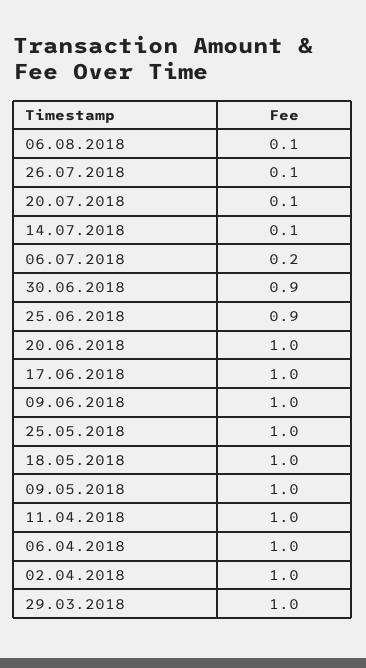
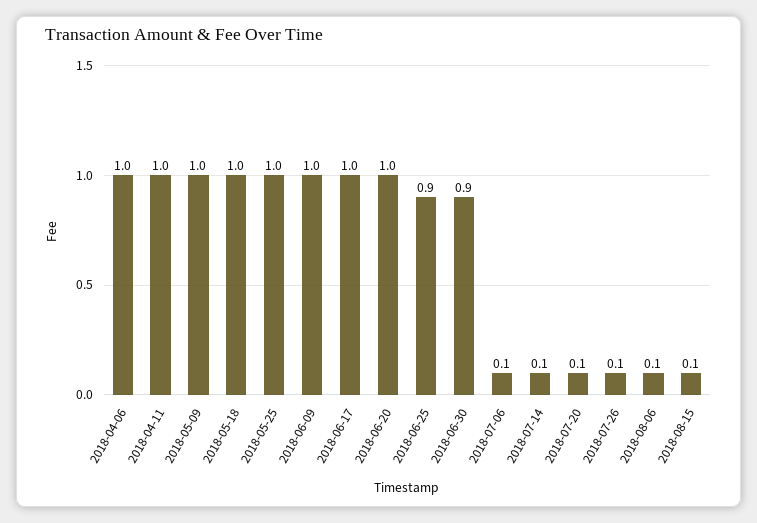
06.07.2018: 0.2 -> 0.1
02.04.2018: 1 -> none
29.03.2018: 1 -> none
2018-08-15: none -> 0.1

